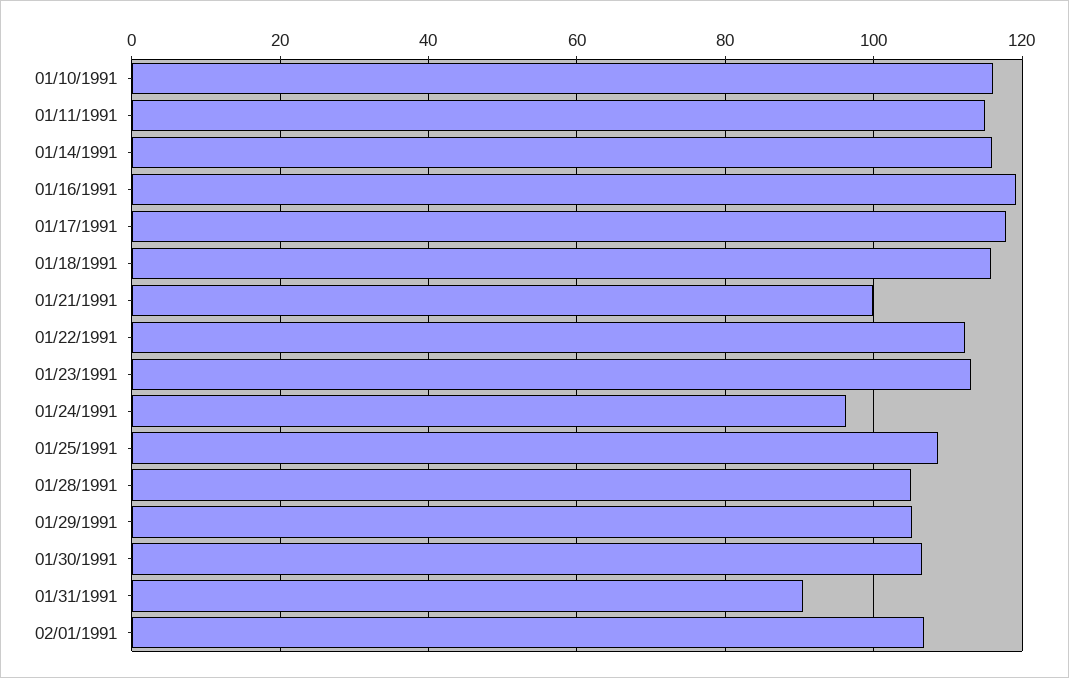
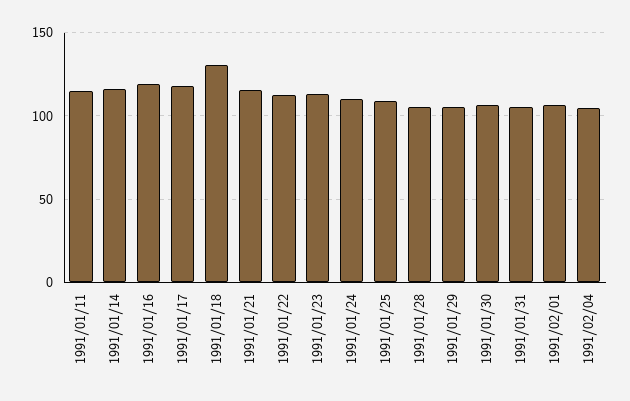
01/10/1991: 116 -> none
01/18/1991: 116 -> 130
01/21/1991: 100 -> 115
01/24/1991: 96 -> 110
01/31/1991: 90 -> 105
1991/02/04: none -> 105

